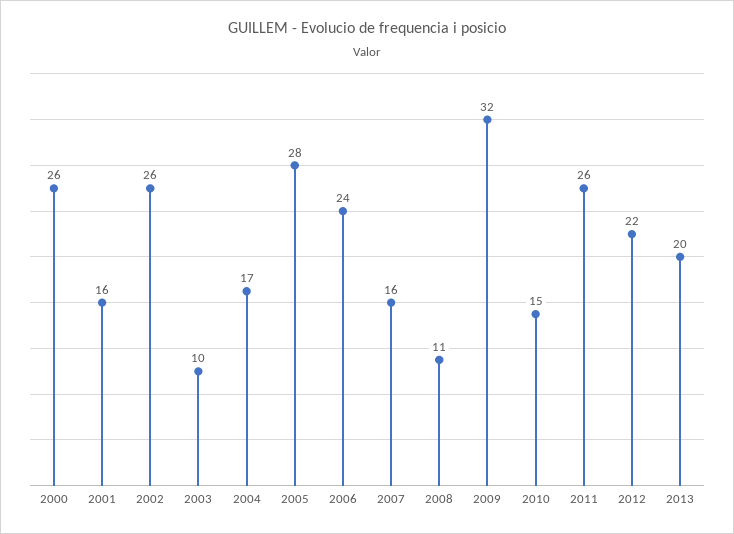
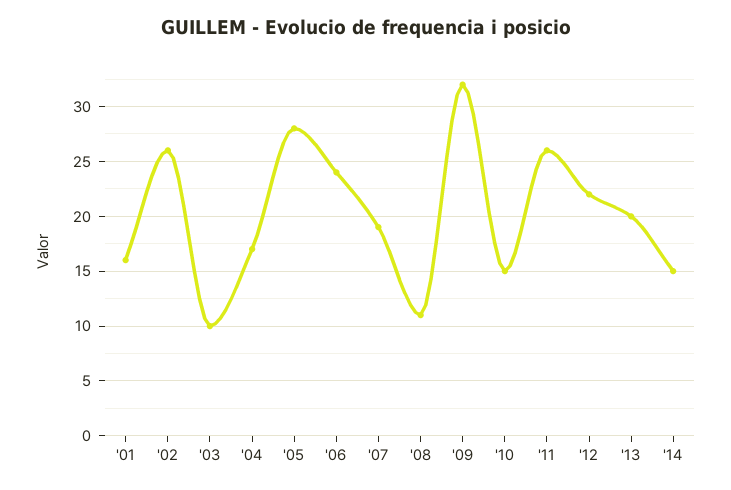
2000: 26 -> none
2007: 16 -> 19
'14: none -> 15

